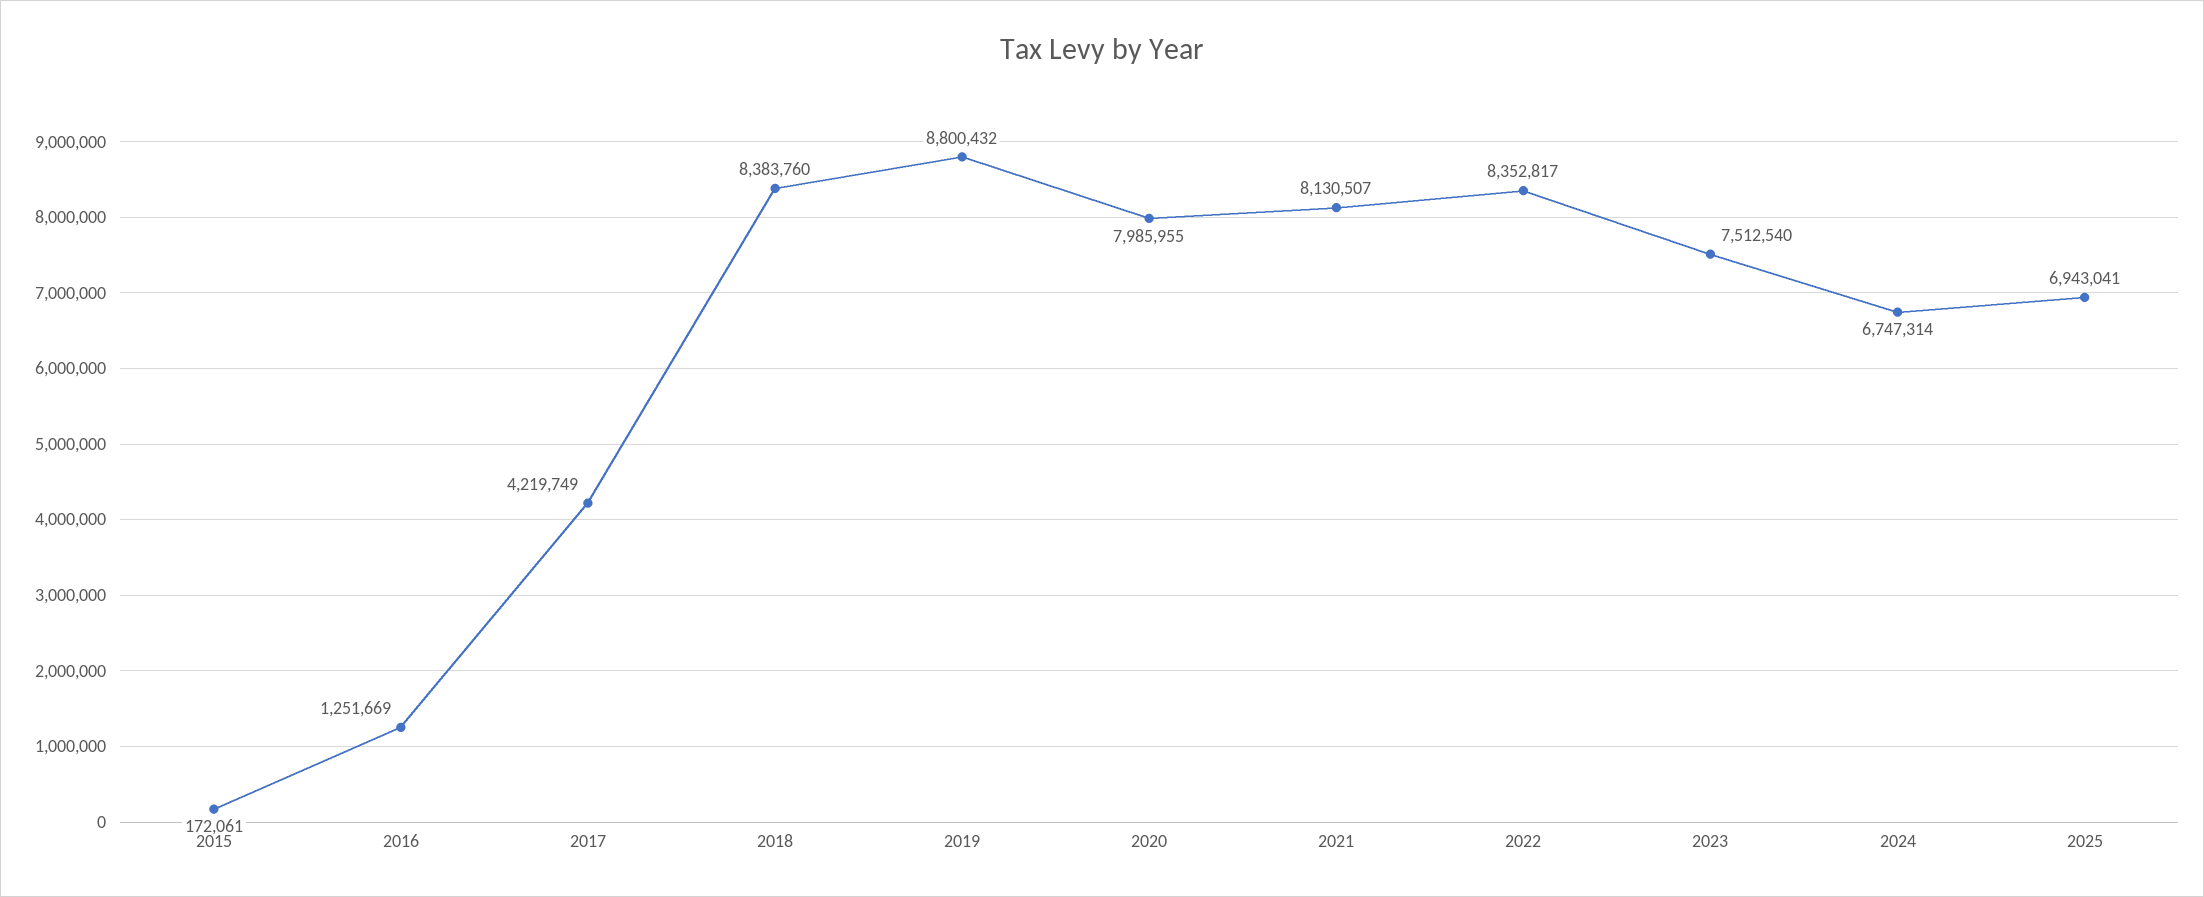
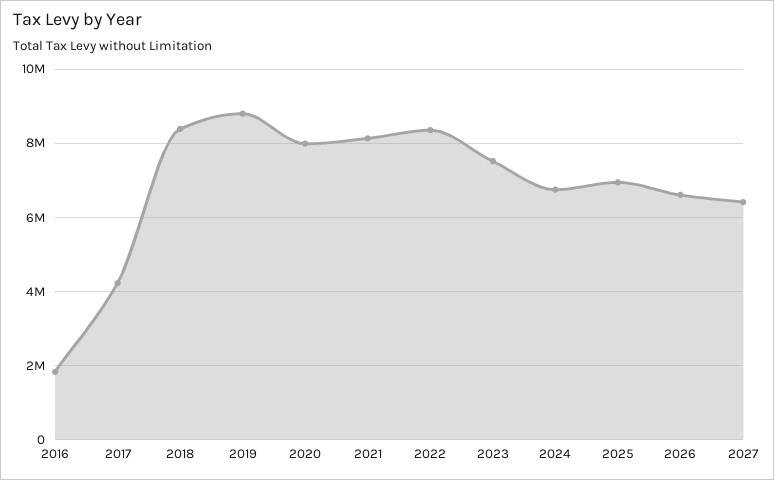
2015: 172061 -> none
2016: 1251669 -> 1800000
2026: none -> 6600000
2027: none -> 6400000

